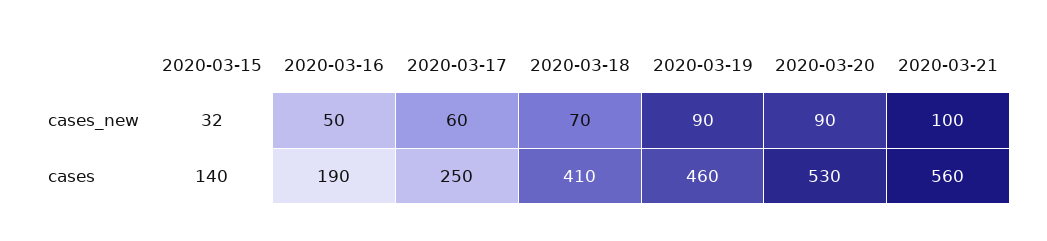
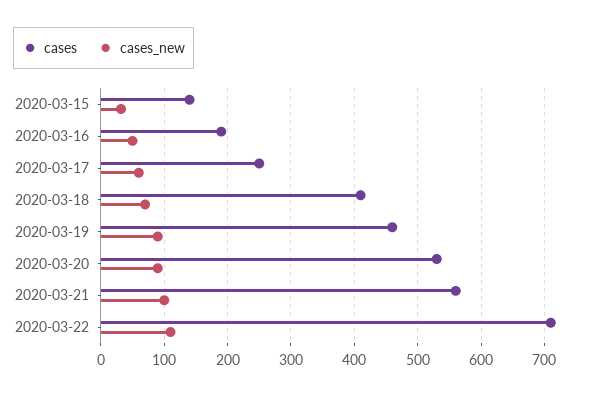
cases, 2020-03-22: none -> 710
cases_new, 2020-03-22: none -> 110

